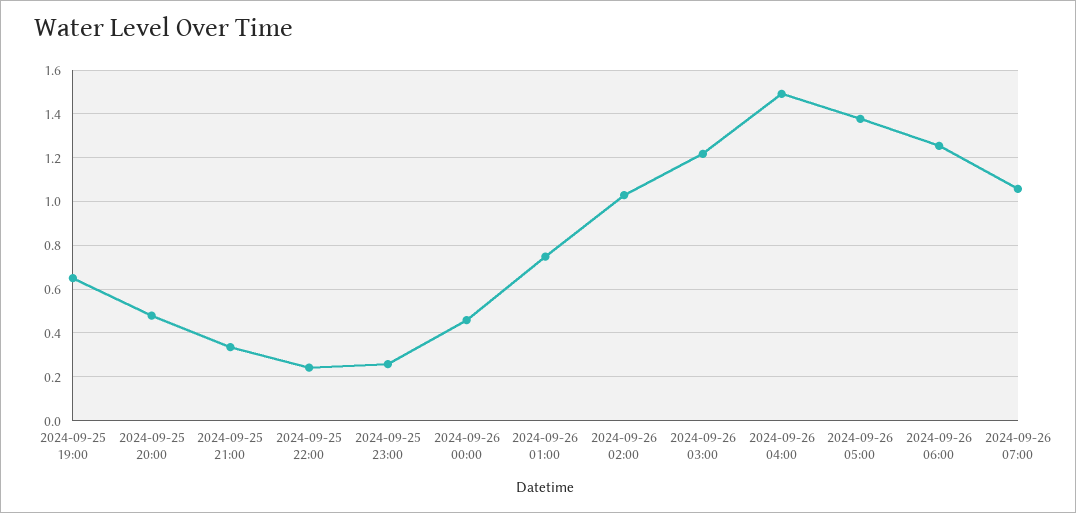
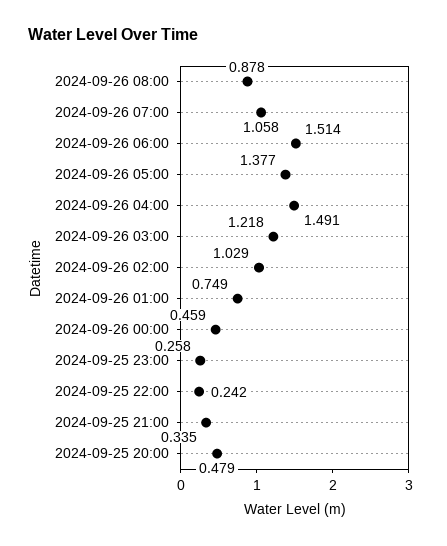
2024-09-25 19:00: 0.65 -> none
2024-09-26 06:00: 1.25 -> 1.514
2024-09-26 08:00: none -> 0.878

